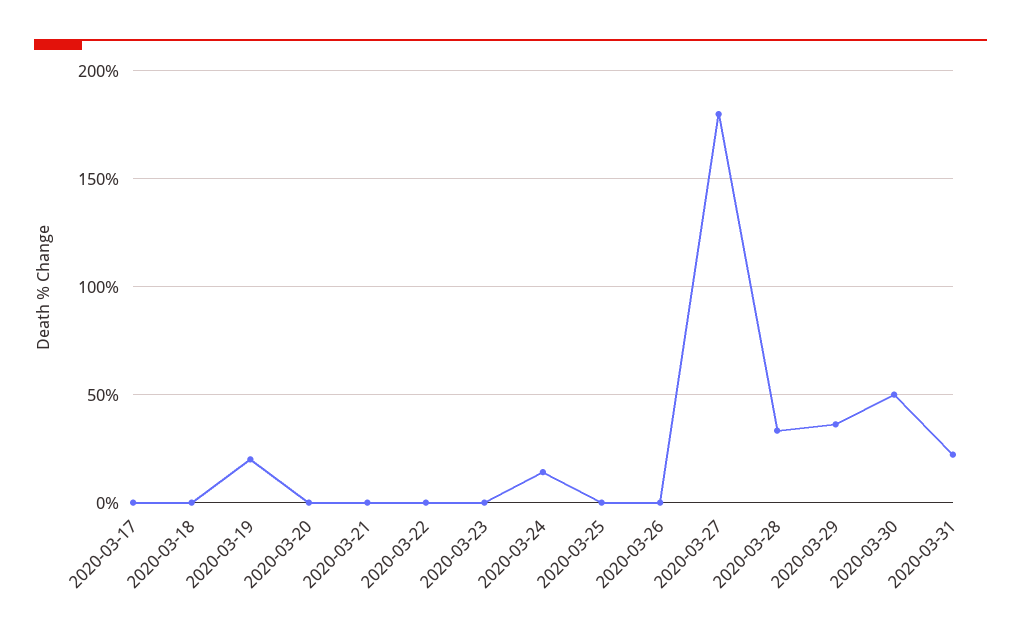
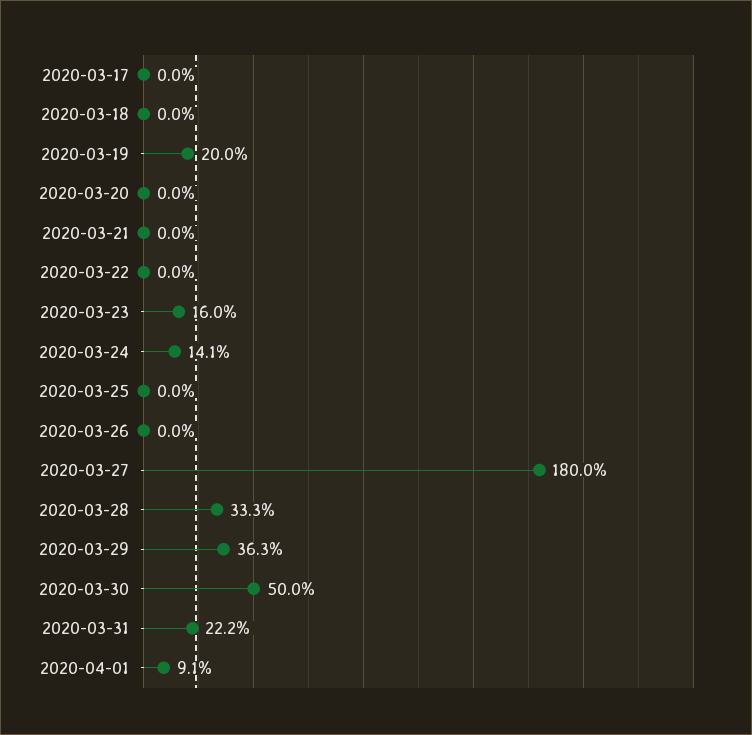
2020-03-23: 0 -> 16
2020-04-01: none -> 9.1

